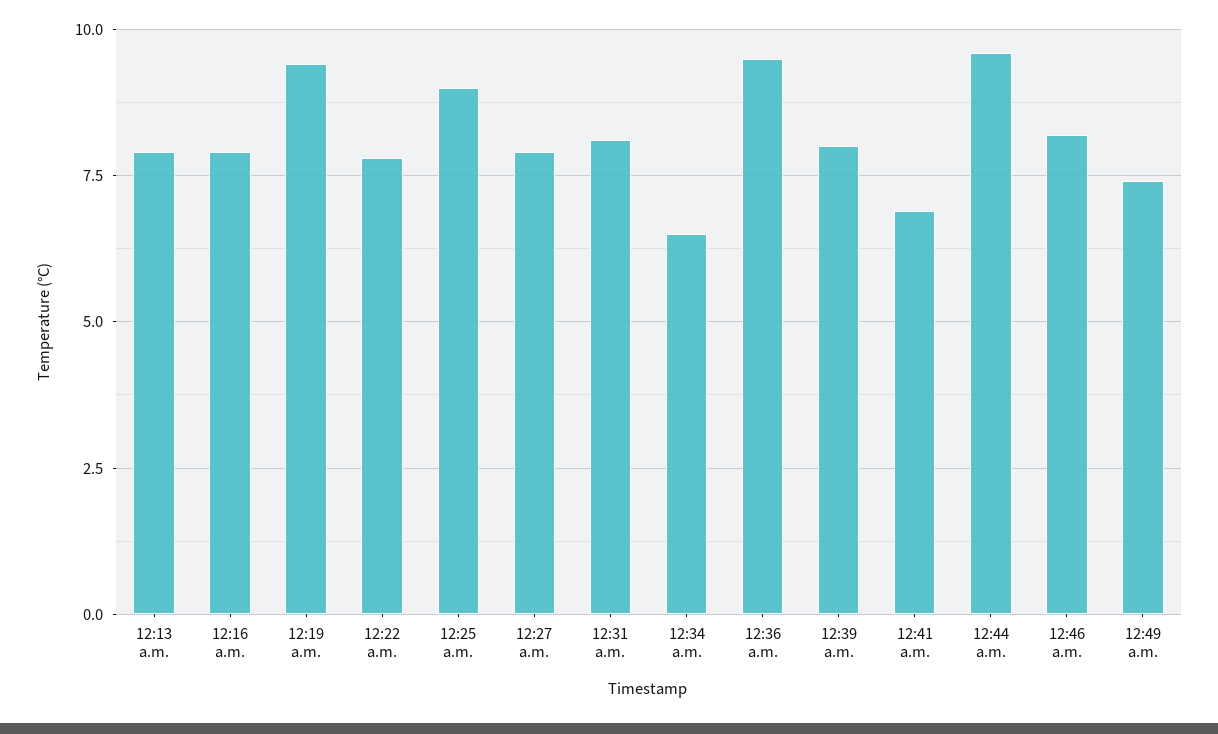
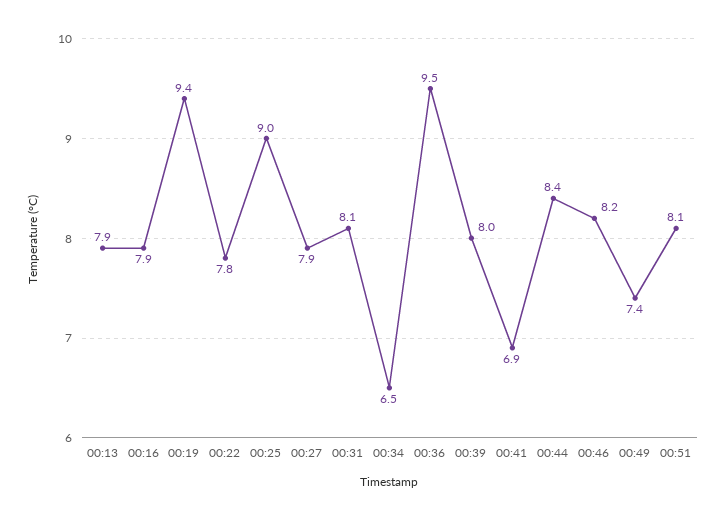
12:44 a.m.: 9.5 -> 8.4
00:51: none -> 8.1

